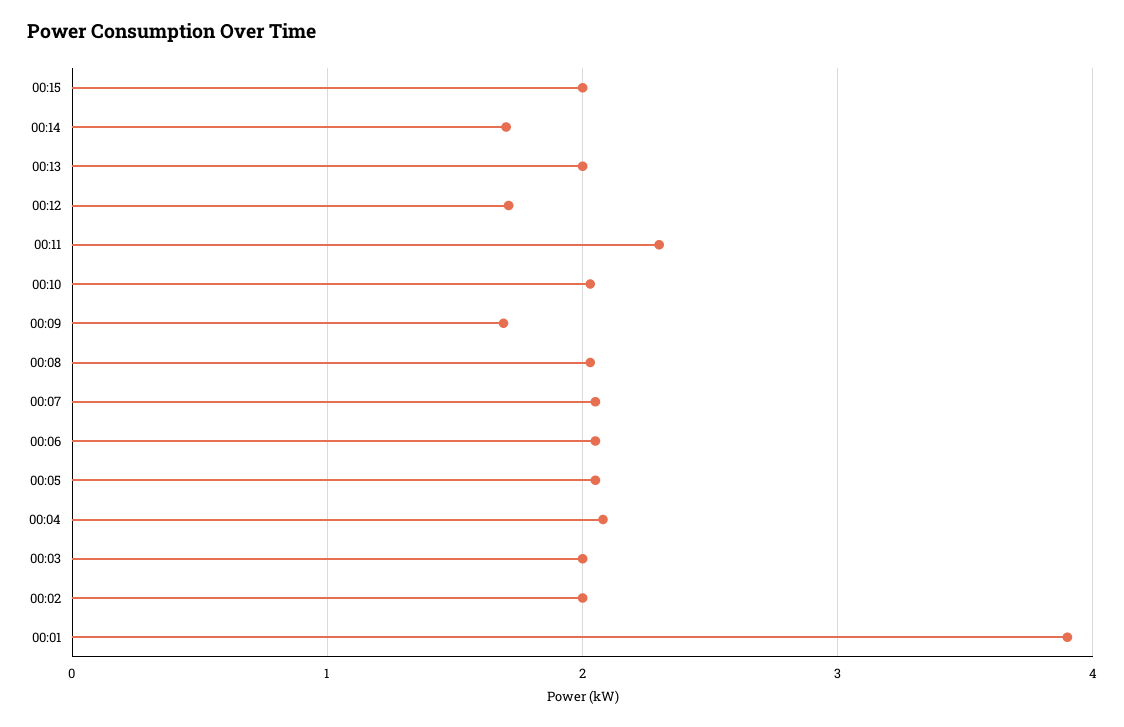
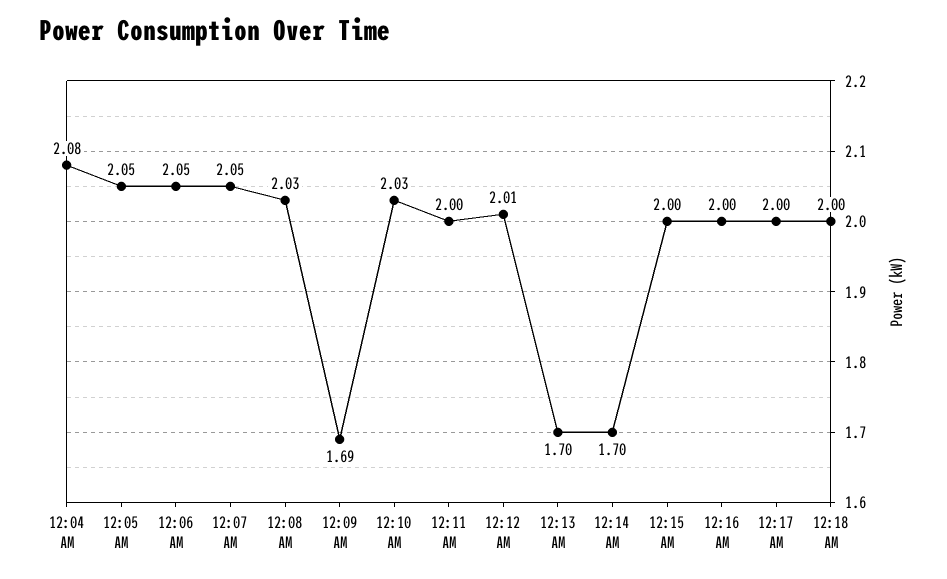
00:13: 2 -> 1.7
00:12: 1.7 -> 2.01
00:11: 2.3 -> 2
00:03: 2 -> none
00:02: 2 -> none
00:01: 3.9 -> none
12:16 AM: none -> 2
12:17 AM: none -> 2
12:18 AM: none -> 2

